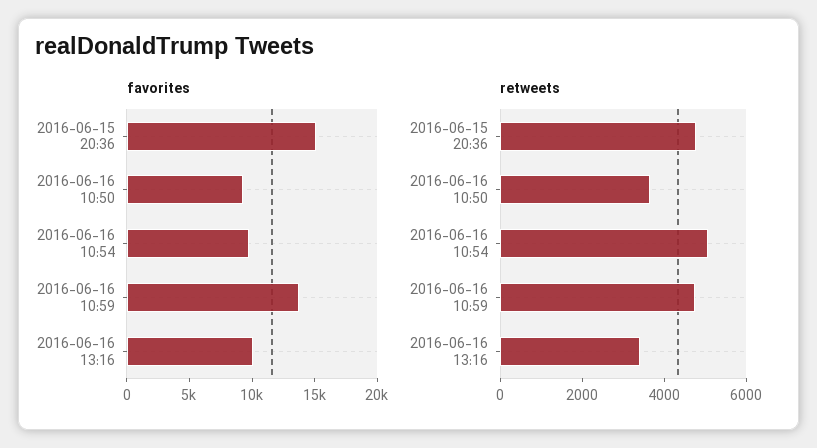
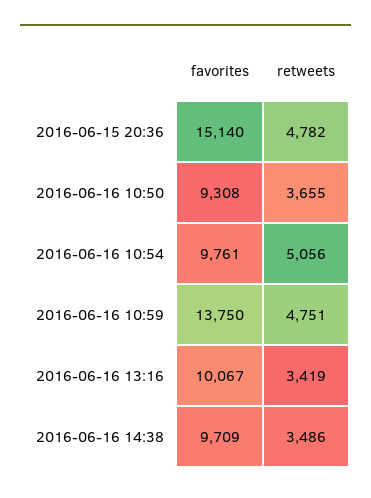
favorites, 2016-06-16 14:38: none -> 9709
retweets, 2016-06-16 14:38: none -> 3486

